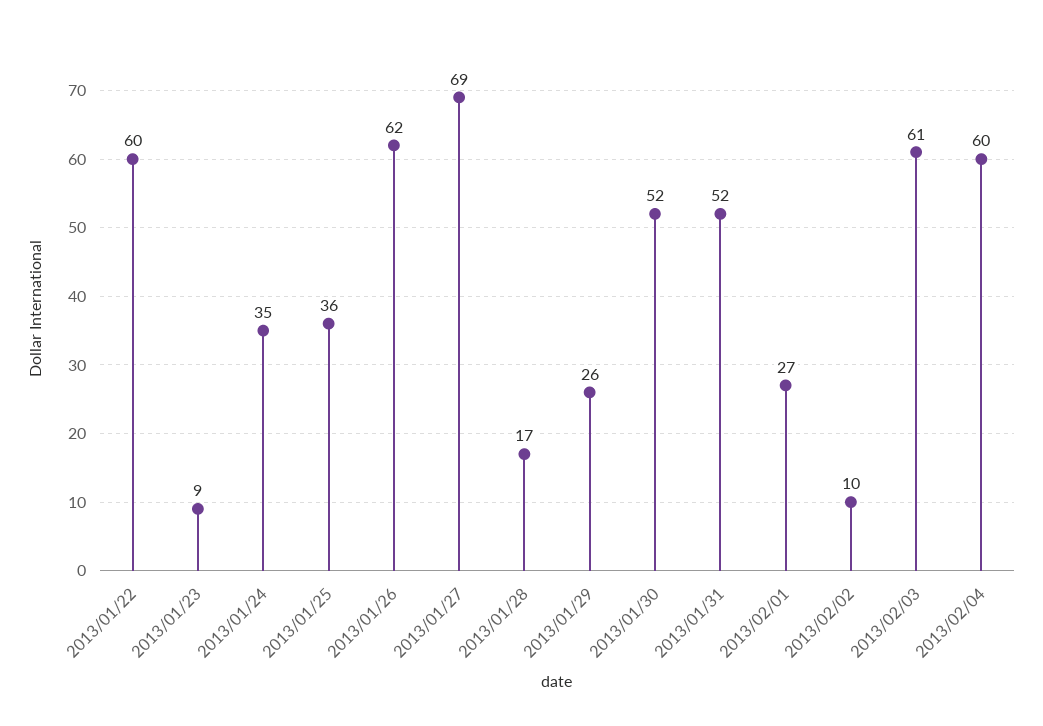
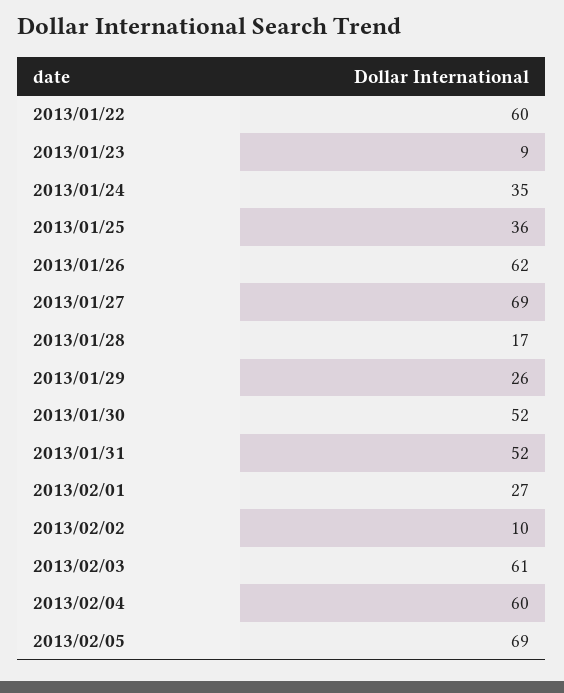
2013/02/05: none -> 69

